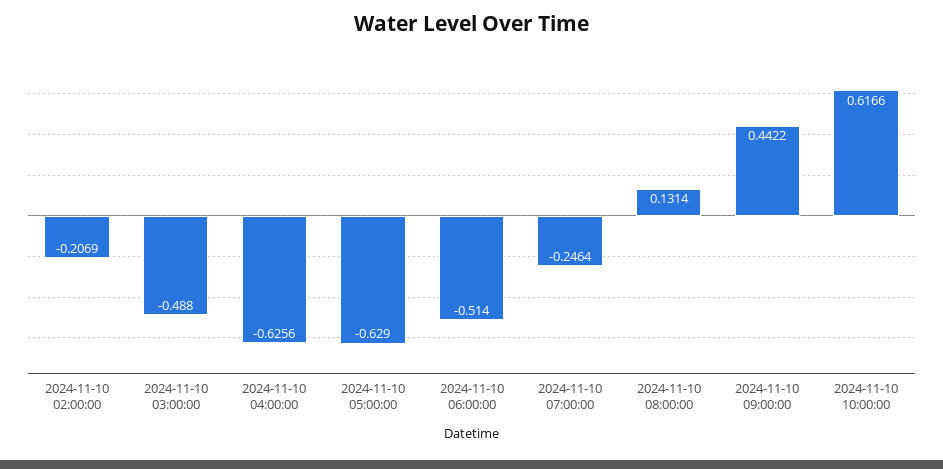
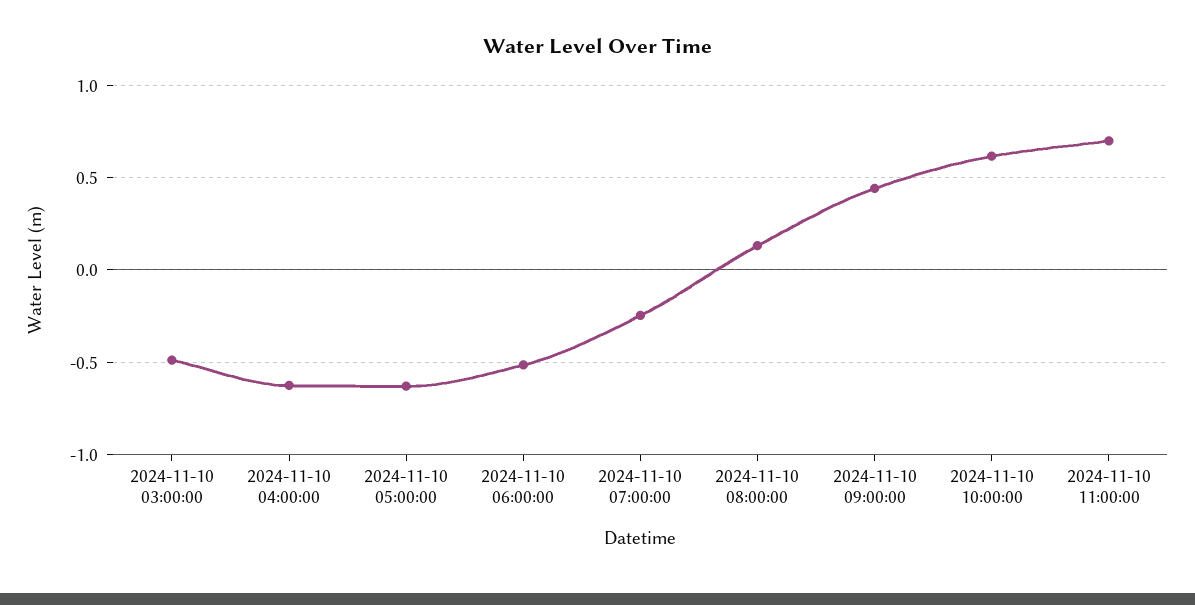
2024-11-10 02:00:00: -0.2069 -> none
2024-11-10 11:00:00: none -> 0.7

